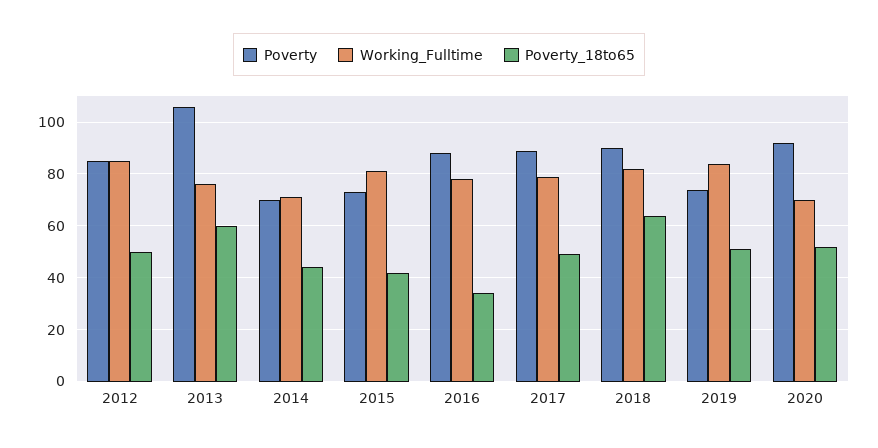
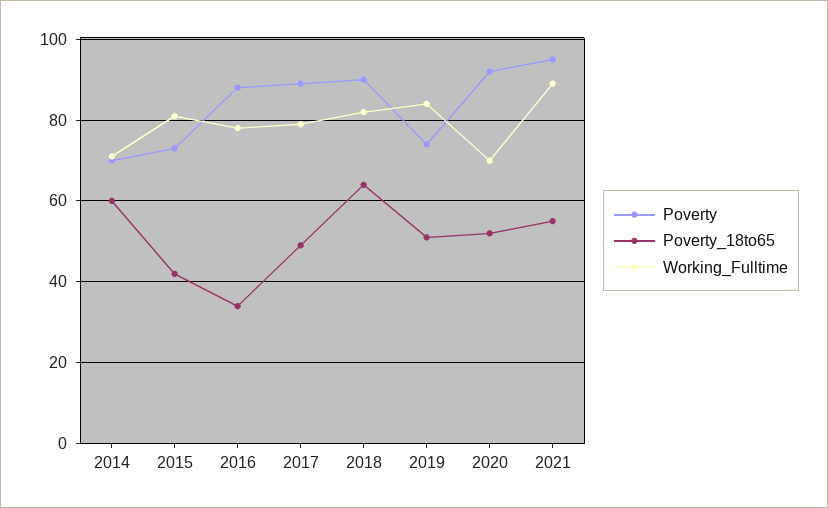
Poverty, 2012: 85 -> none
Working_Fulltime, 2012: 85 -> none
Poverty_18to65, 2012: 50 -> none
Poverty, 2013: 105 -> none
Working_Fulltime, 2013: 75 -> none
Poverty_18to65, 2013: 60 -> none
Poverty_18to65, 2014: 45 -> 60
Poverty, 2021: none -> 95
Poverty_18to65, 2021: none -> 55
Working_Fulltime, 2021: none -> 90

